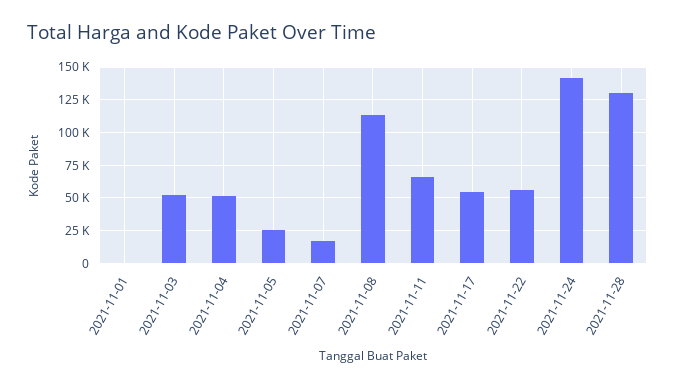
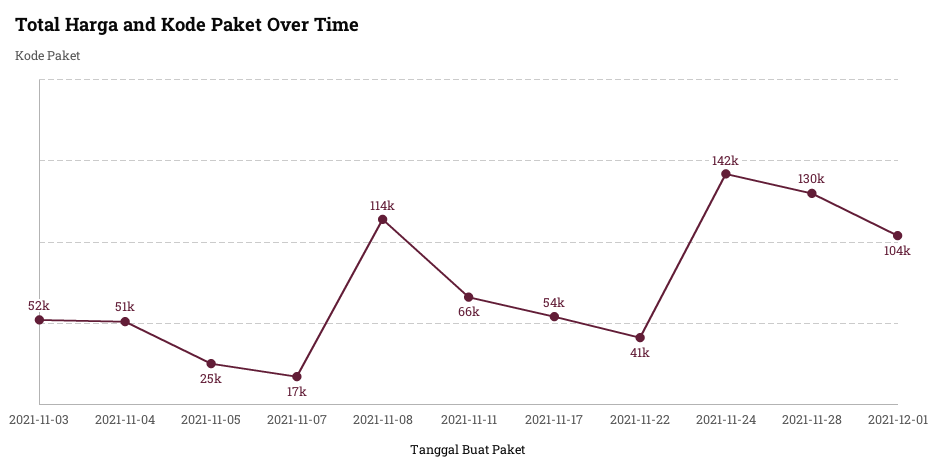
2021-11-01: 0 -> none
2021-11-22: 55000 -> 41000
2021-12-01: none -> 104000

